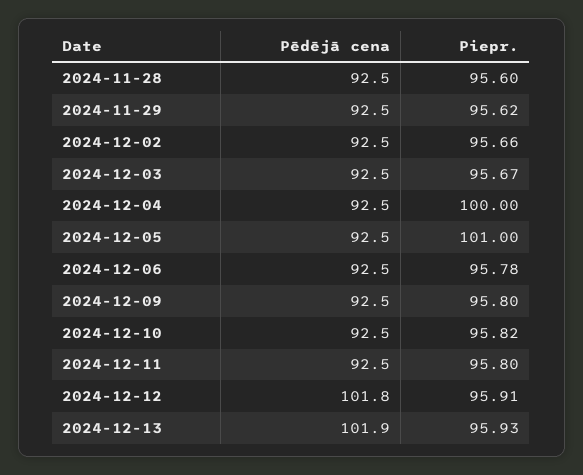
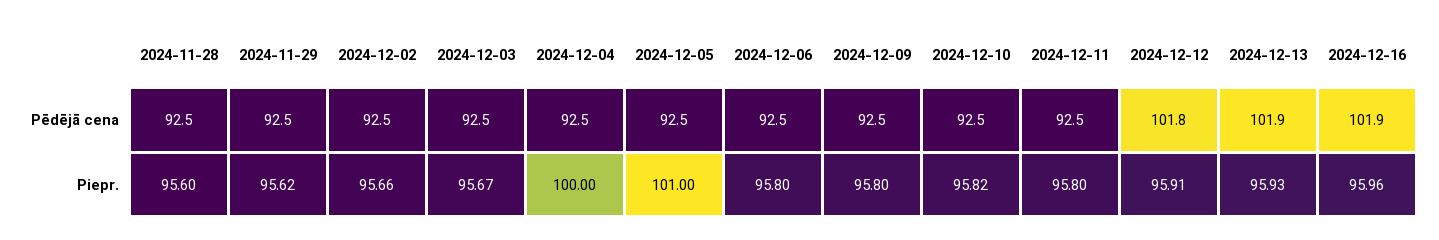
Piepr., 2024-12-06: 95.78 -> 95.8
Pēdējā cena, 2024-12-16: none -> 101.9
Piepr., 2024-12-16: none -> 95.96

